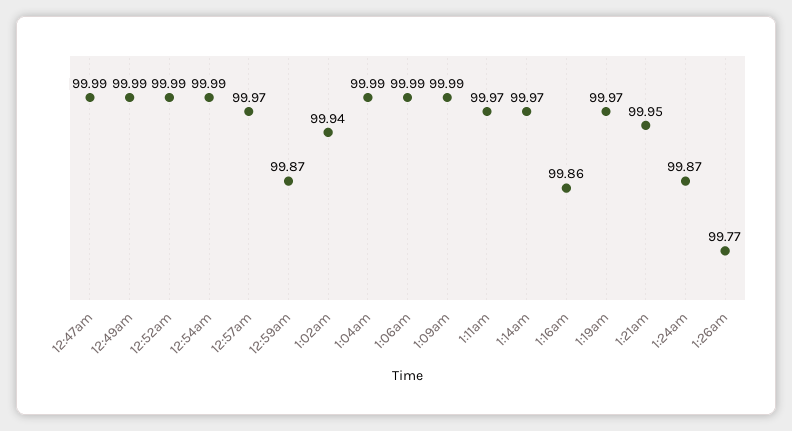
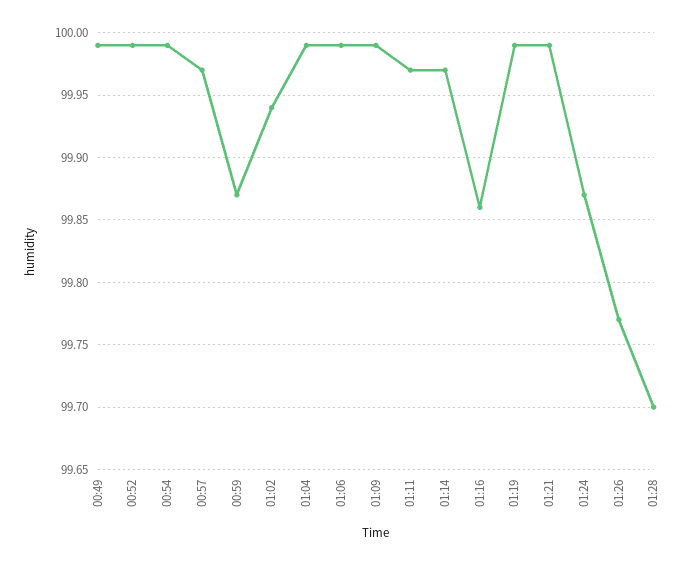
12:47am: 99.99 -> none
1:19am: 99.97 -> 99.99
1:21am: 99.95 -> 99.99
01:28: none -> 99.7

